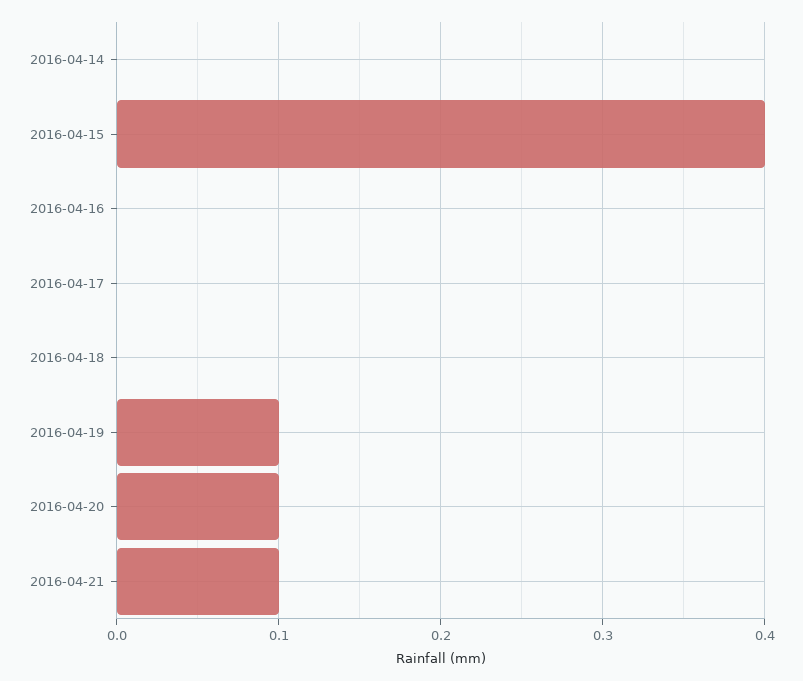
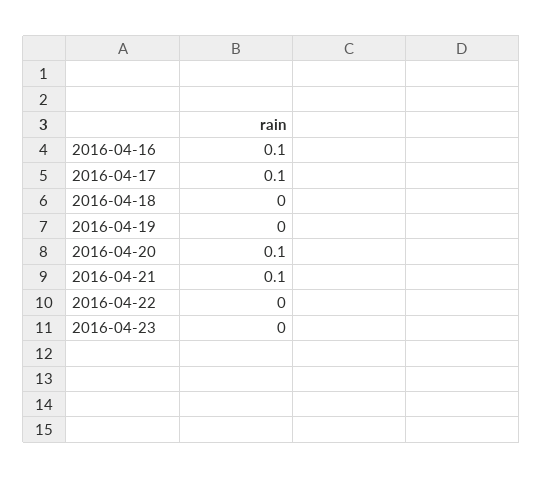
2016-04-14: 0 -> none
2016-04-15: 0.4 -> none
2016-04-16: 0 -> 0.1
2016-04-17: 0 -> 0.1
2016-04-19: 0.1 -> 0
2016-04-22: none -> 0
2016-04-23: none -> 0

